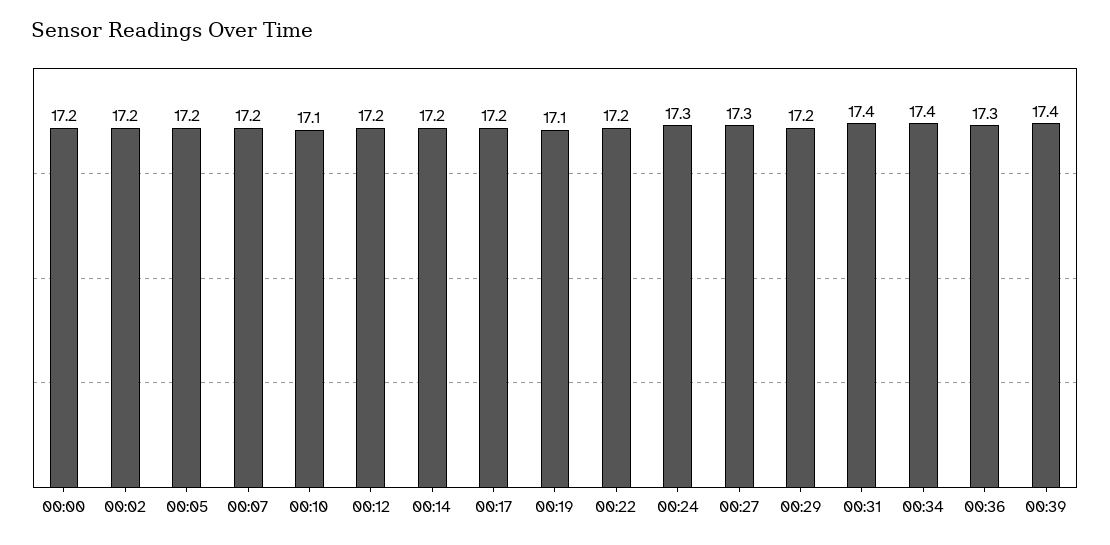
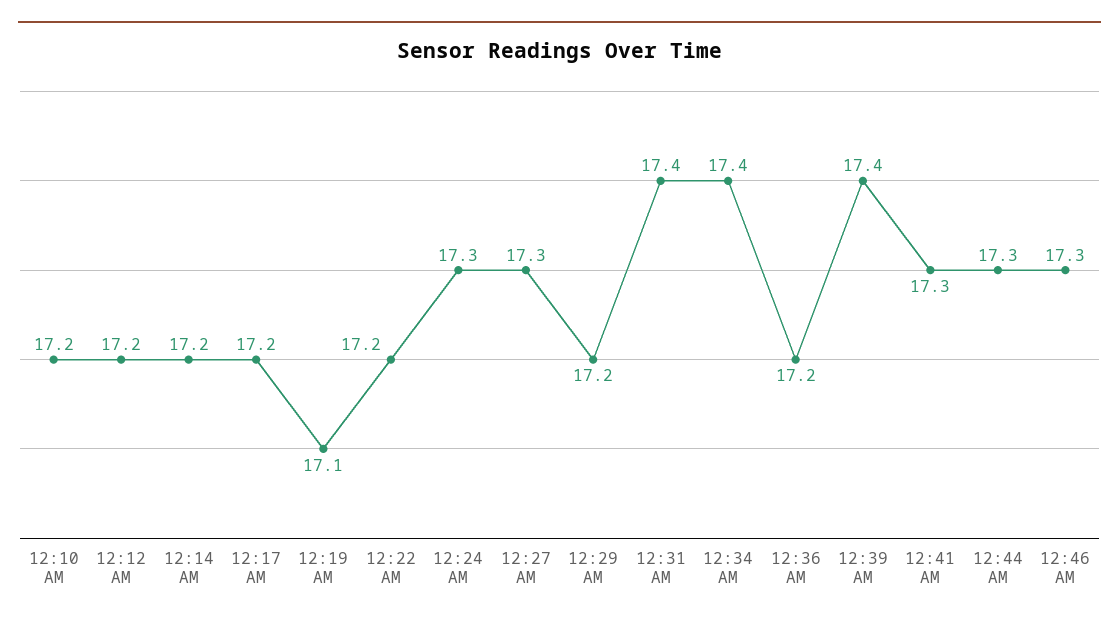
00:00: 17.2 -> none
00:02: 17.2 -> none
00:05: 17.2 -> none
00:07: 17.2 -> none
00:10: 17.1 -> 17.2
00:36: 17.3 -> 17.2
12:41 AM: none -> 17.3
12:44 AM: none -> 17.3
12:46 AM: none -> 17.3

